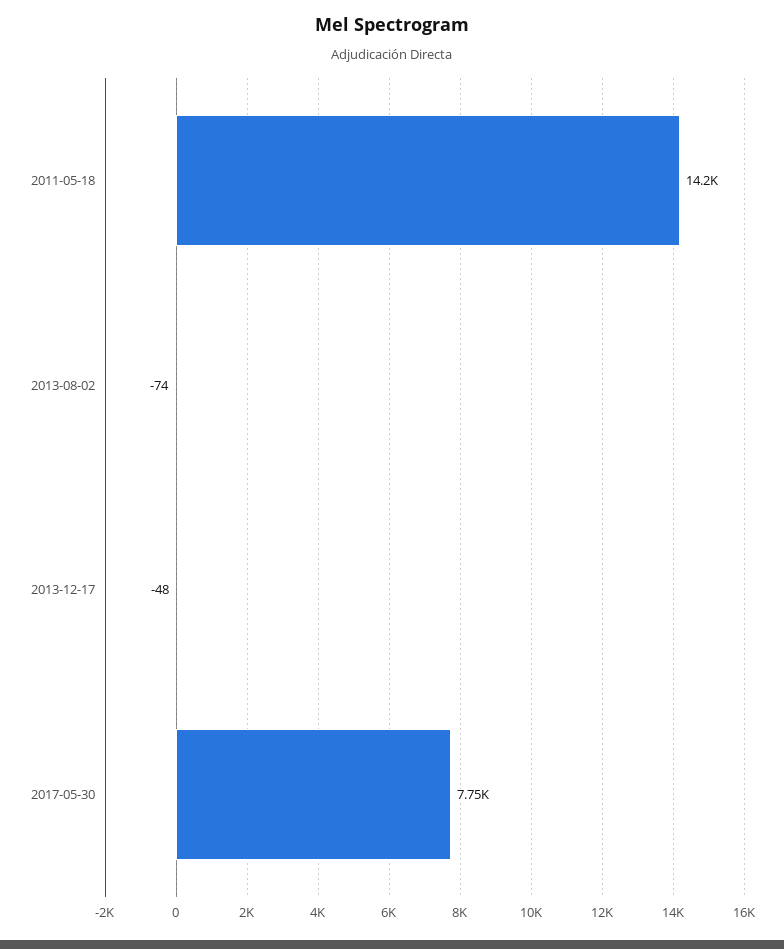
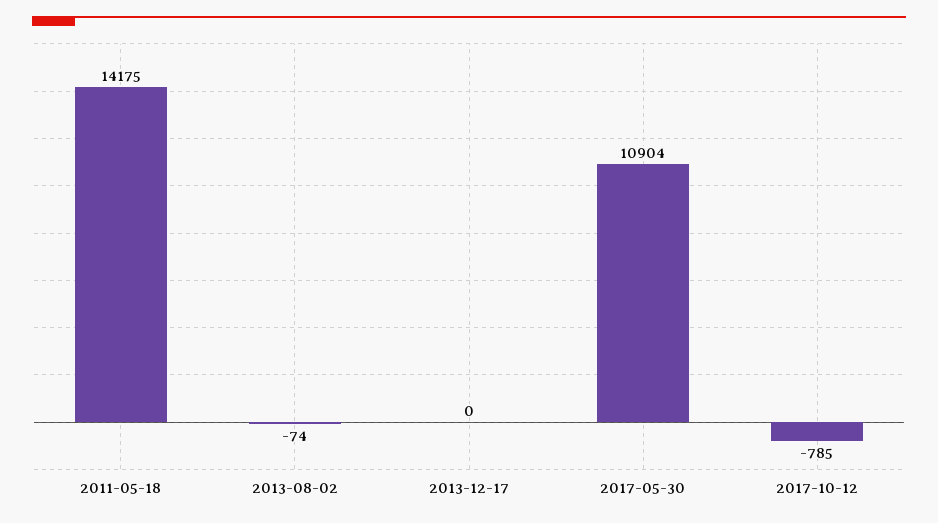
2013-12-17: -48 -> 0
2017-05-30: 7750 -> 10904
2017-10-12: none -> -785

